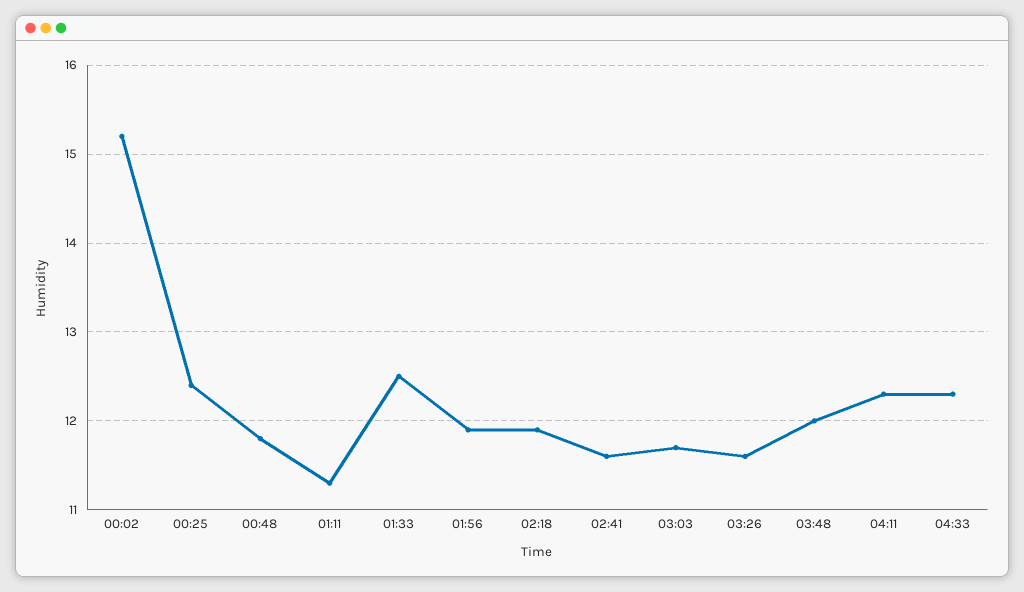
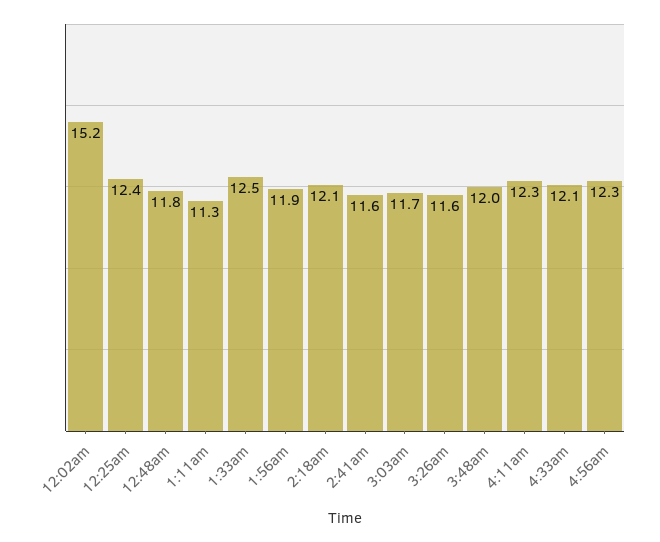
02:18: 11.9 -> 12.1
04:33: 12.3 -> 12.1
4:56am: none -> 12.3

